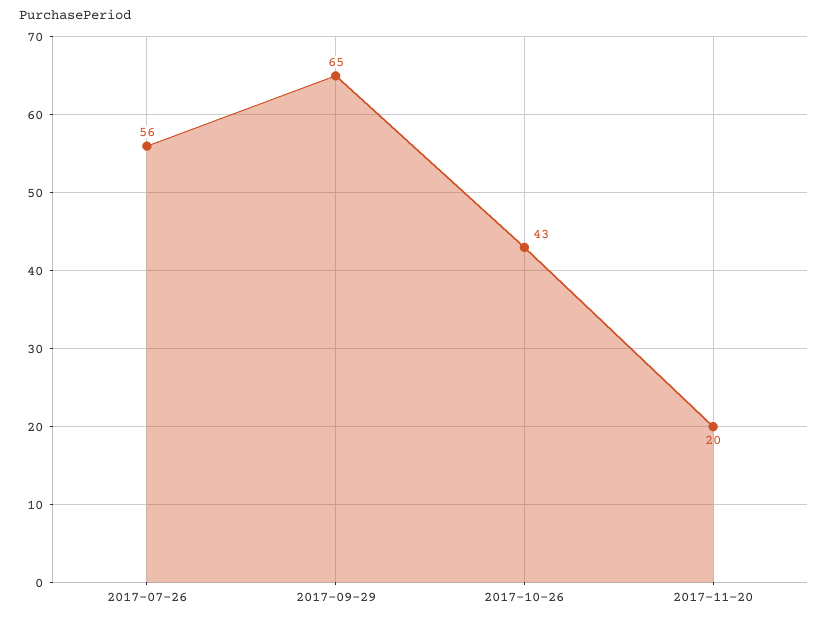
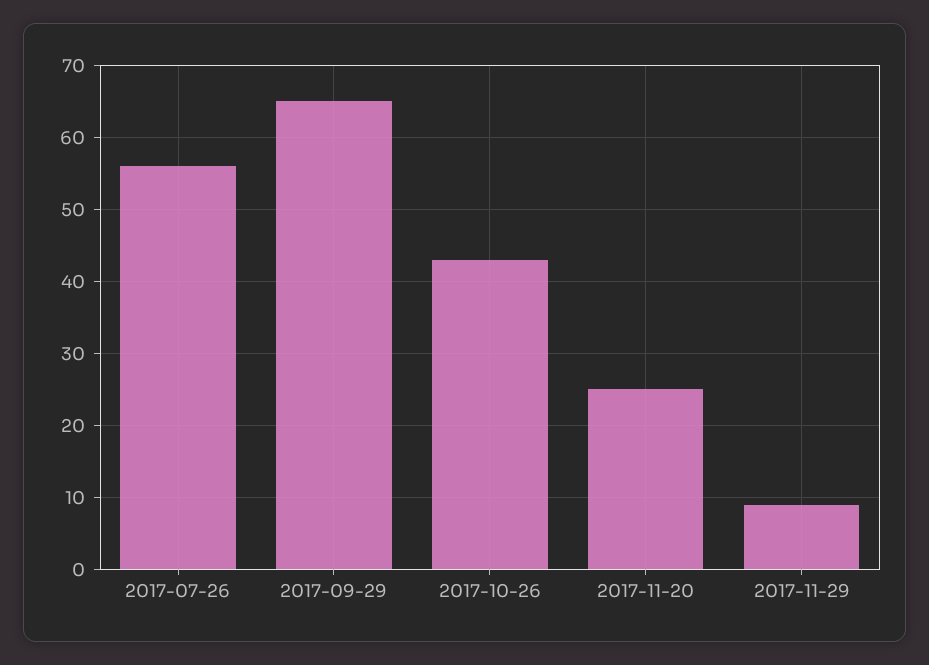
2017-11-20: 20 -> 25
2017-11-29: none -> 9

